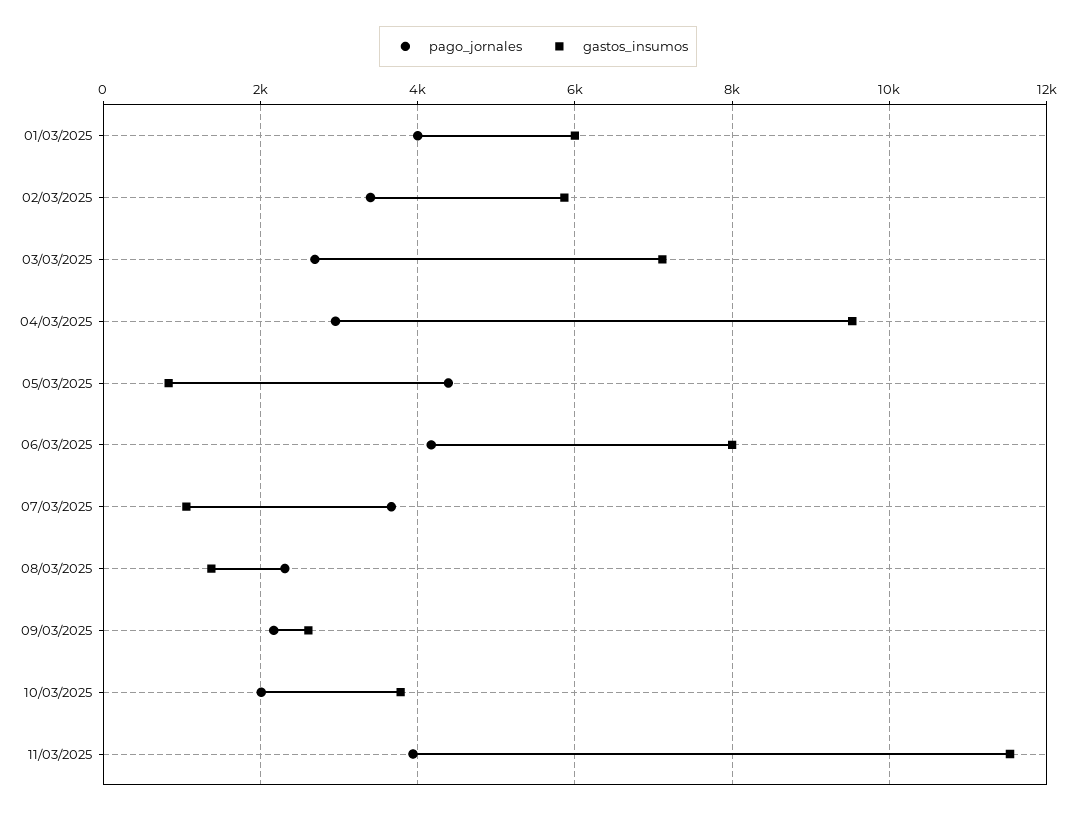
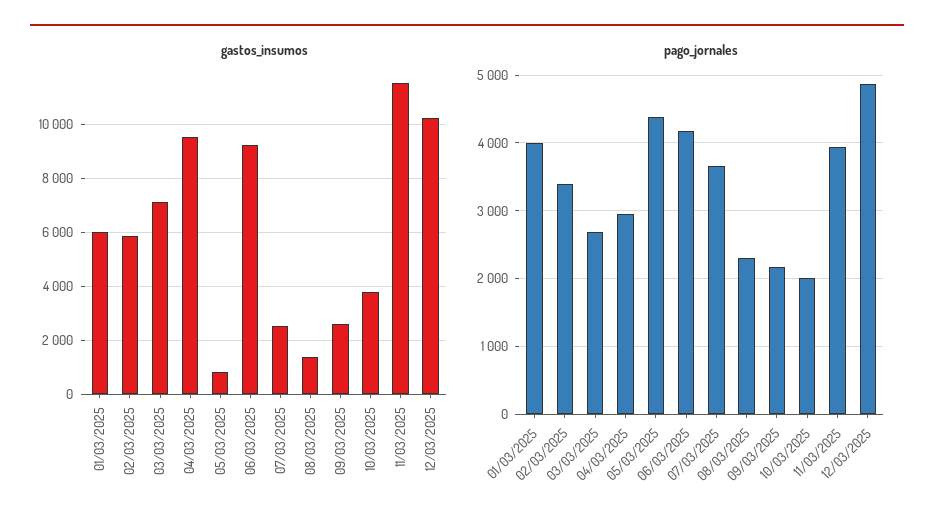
gastos_insumos, 06/03/2025: 8000 -> 9250
gastos_insumos, 07/03/2025: 1000 -> 2500
gastos_insumos, 12/03/2025: none -> 10250
pago_jornales, 12/03/2025: none -> 4900

